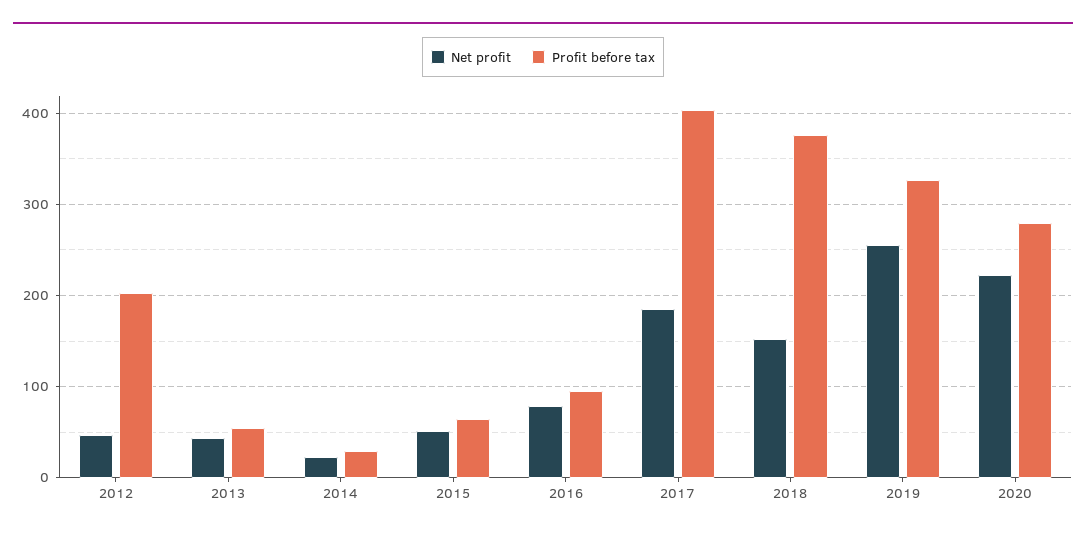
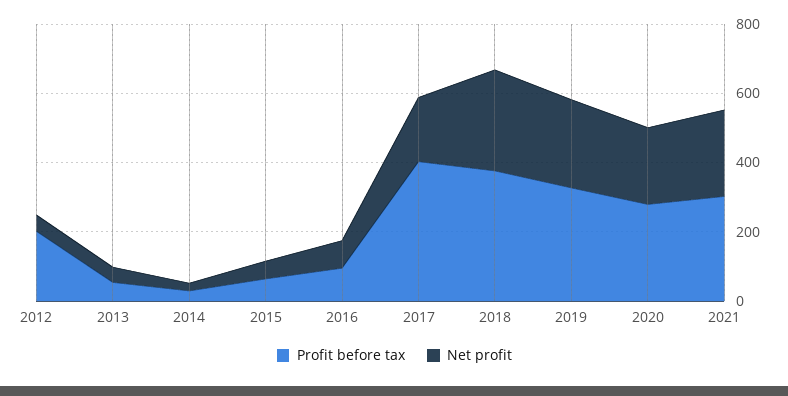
Net profit, 2018: 150 -> 300
Profit before tax, 2021: none -> 300
Net profit, 2021: none -> 250

